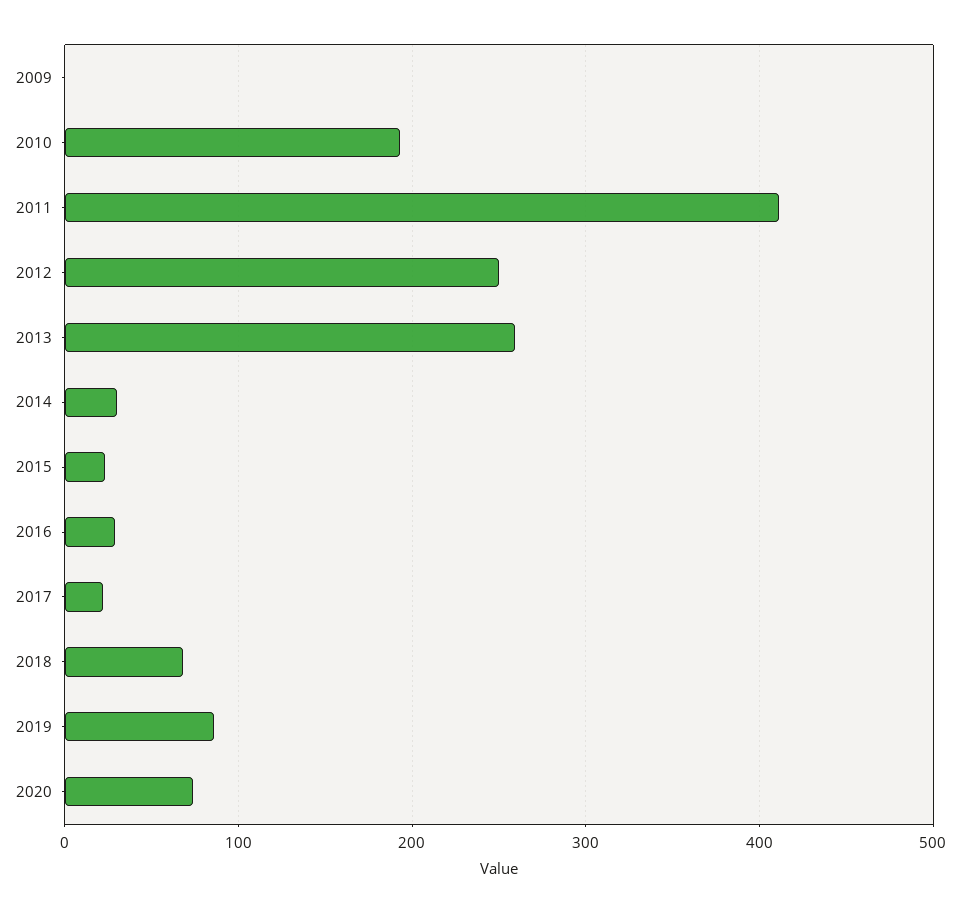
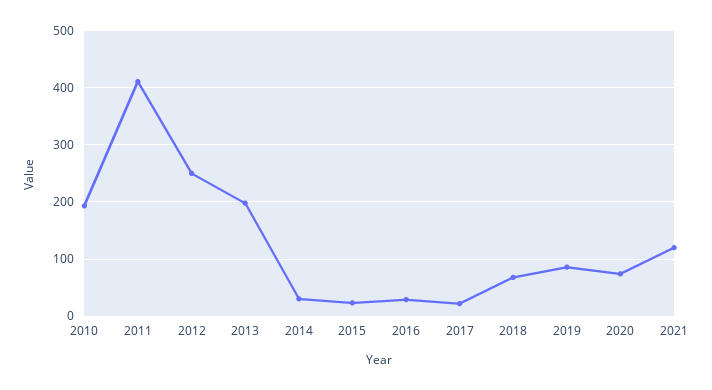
2009: 0 -> none
2013: 260 -> 200
2021: none -> 120

